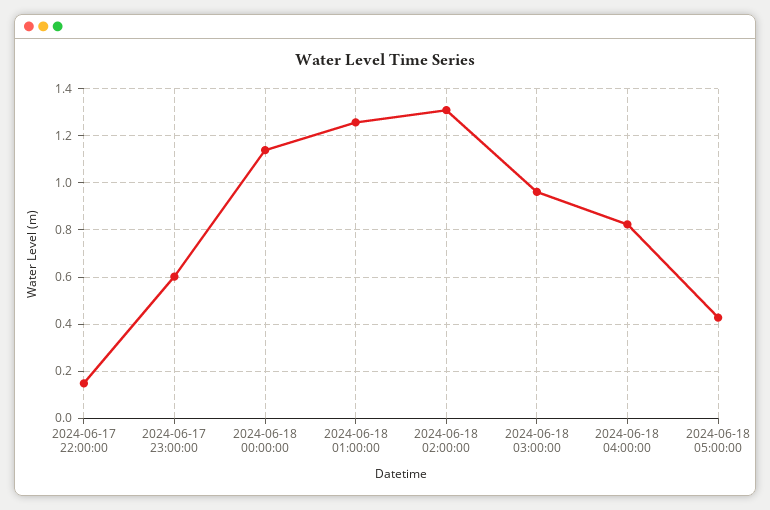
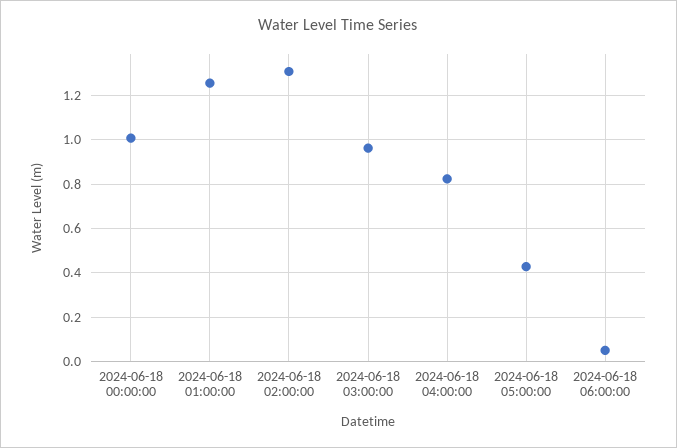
2024-06-17 22:00:00: 0.15 -> none
2024-06-17 23:00:00: 0.6 -> none
2024-06-18 00:00:00: 1.15 -> 1
2024-06-18 06:00:00: none -> 0.05

